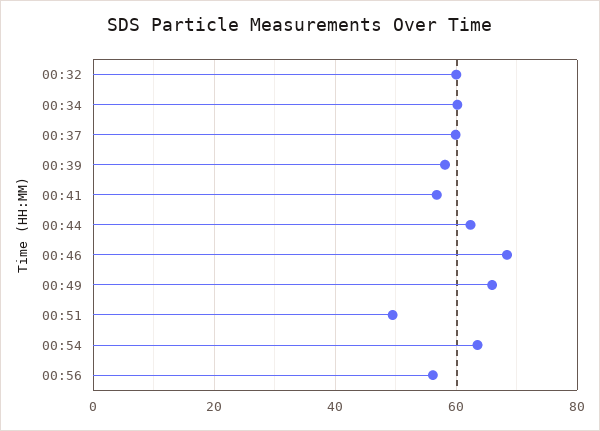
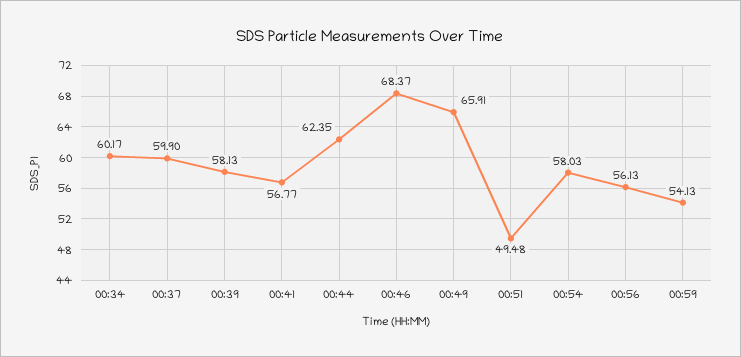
00:32: 60 -> none
00:54: 64 -> 58.03
00:59: none -> 54.13

